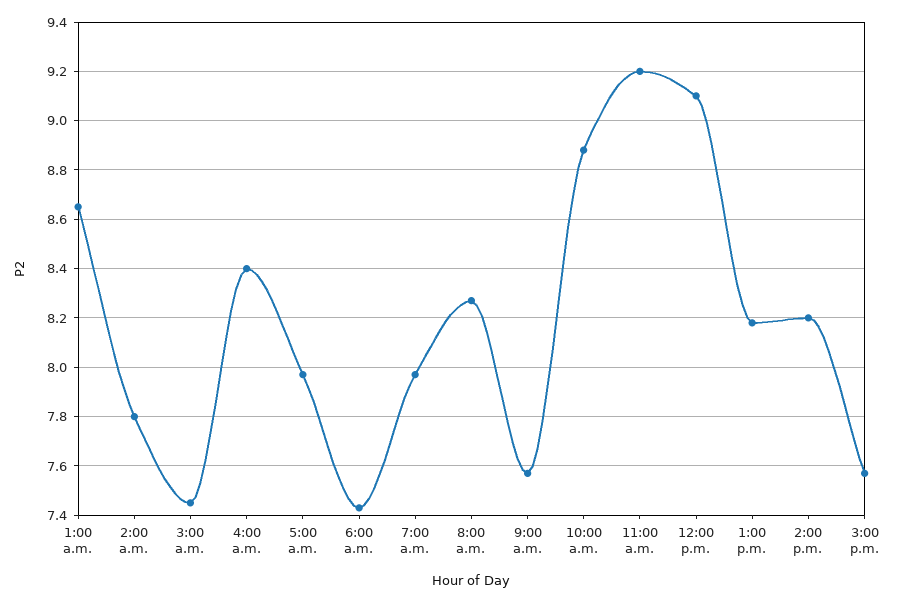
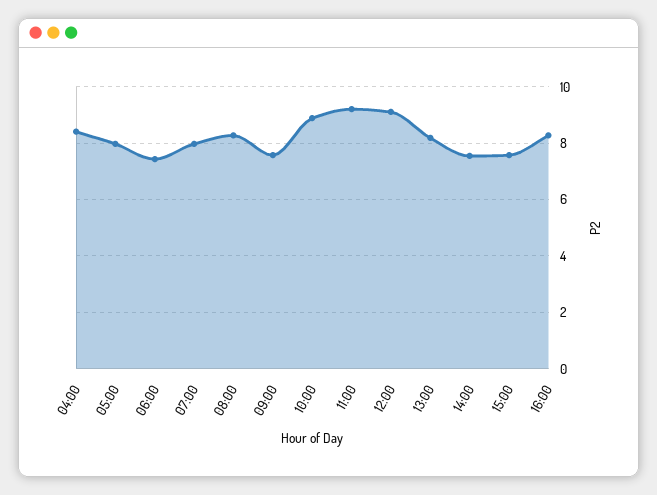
1:00 a.m.: 8.65 -> none
2:00 a.m.: 7.8 -> none
3:00 a.m.: 7.45 -> none
2:00 p.m.: 8.2 -> 7.5
16:00: none -> 8.25

